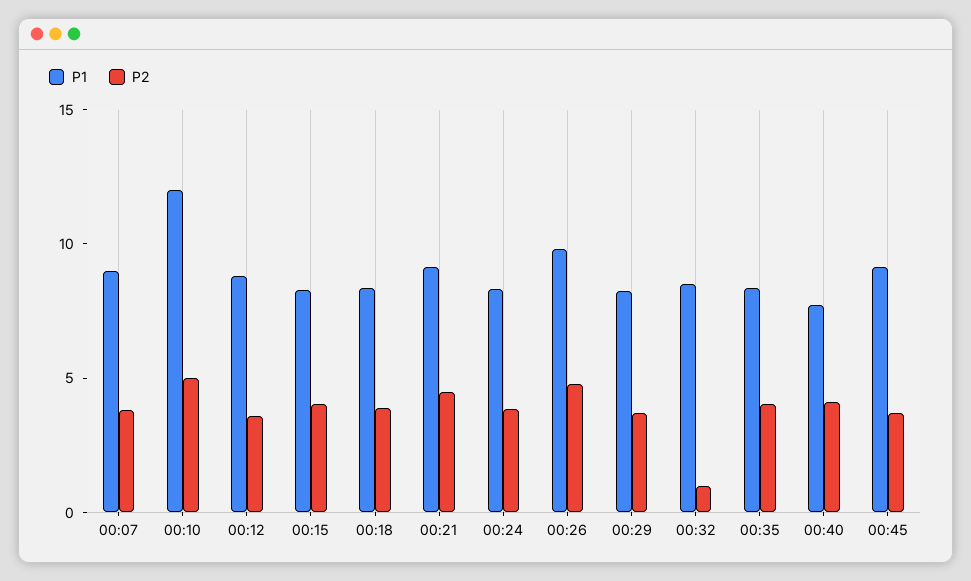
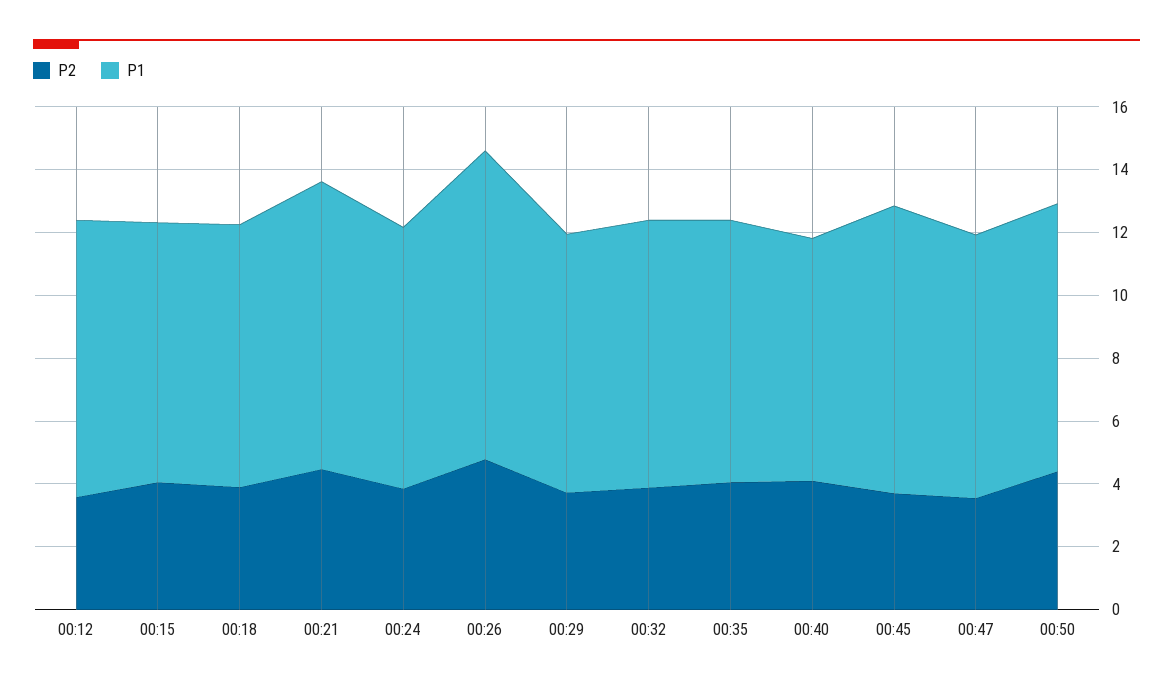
P1, 00:07: 9 -> none
P2, 00:07: 4 -> none
P1, 00:10: 12 -> none
P2, 00:10: 5 -> none
P2, 00:32: 1 -> 4
P2, 00:47: none -> 3.5
P1, 00:47: none -> 8.5
P2, 00:50: none -> 4.5
P1, 00:50: none -> 8.5

